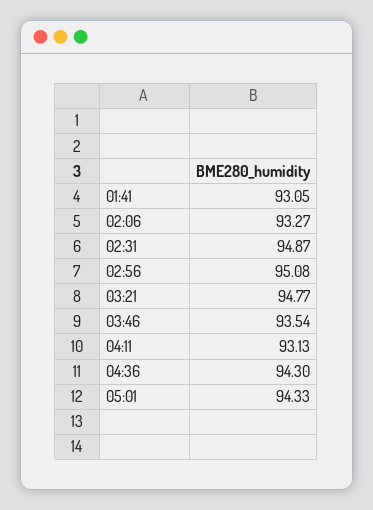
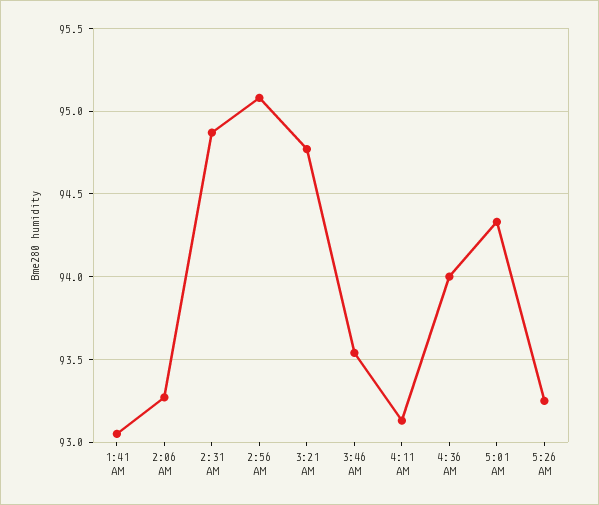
04:36: 94.3 -> 94
5:26 AM: none -> 93.25

